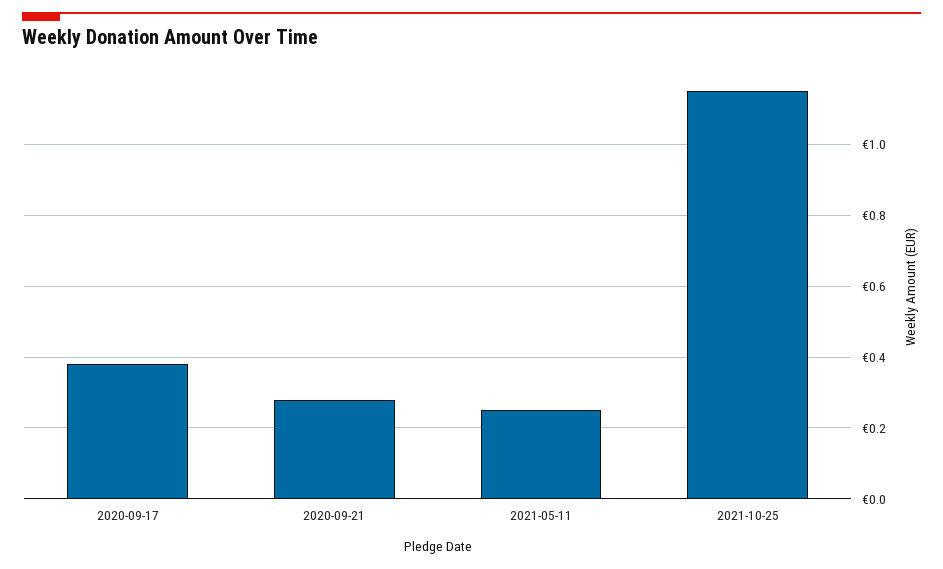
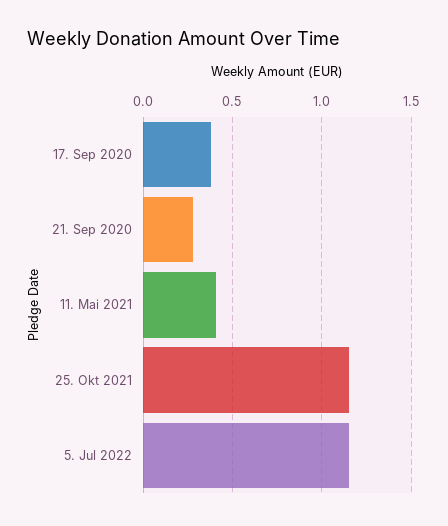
2021-05-11: 0.25 -> 0.4
5. Jul 2022: none -> 1.15

